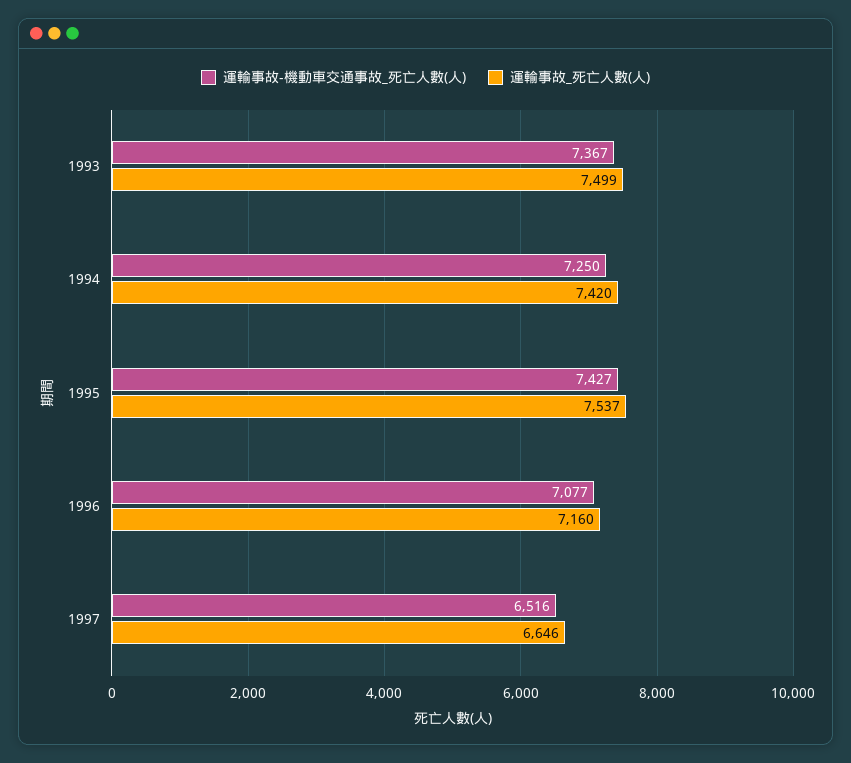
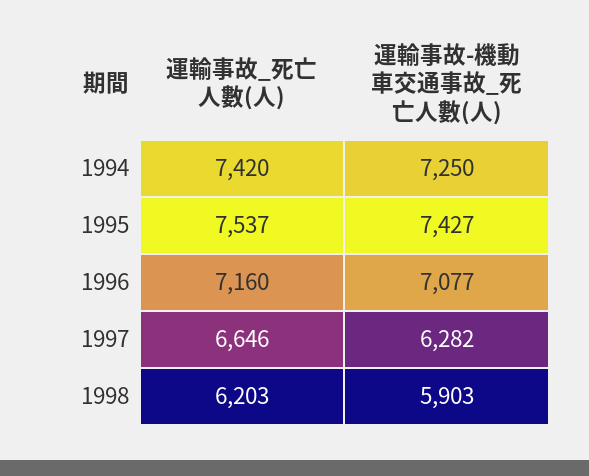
運輸事故-機動車交通事故_死亡人數(人), 1993: 7367 -> none
運輸事故_死亡人數(人), 1993: 7499 -> none
運輸事故-機動車交通事故_死亡人數(人), 1997: 6516 -> 6282
運輸事故_死亡人數(人), 1998: none -> 6203
運輸事故-機動車交通事故_死亡人數(人), 1998: none -> 5903

